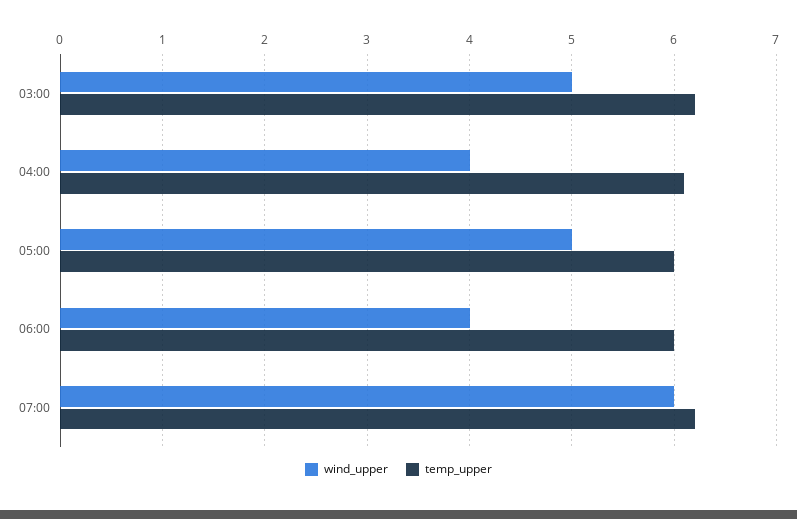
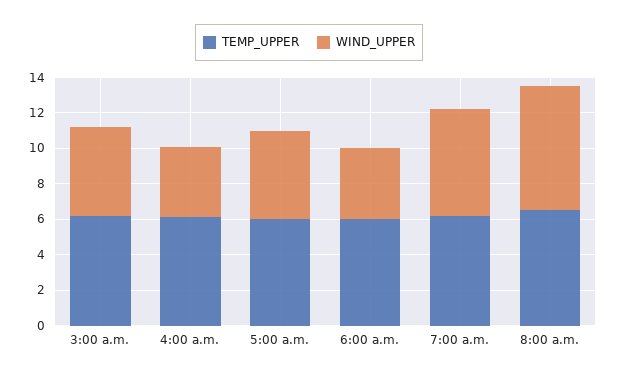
temp_upper, 8:00 a.m.: none -> 6.5
wind_upper, 8:00 a.m.: none -> 7

